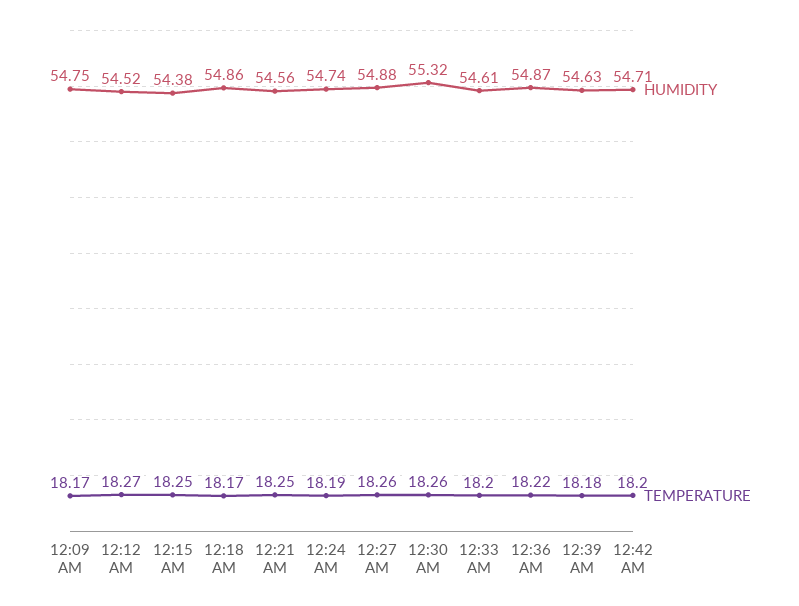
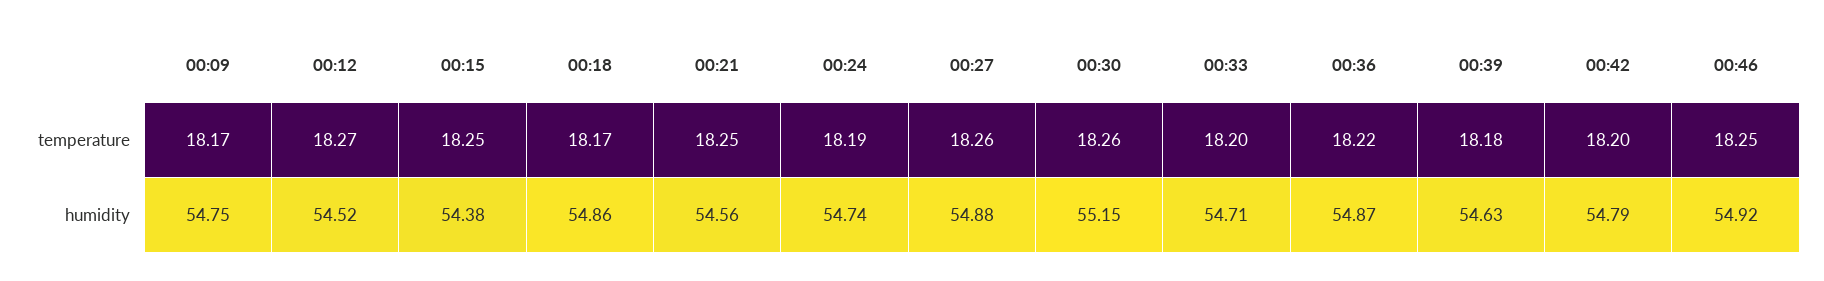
HUMIDITY, 12:30 AM: 55.32 -> 55.15
HUMIDITY, 12:33 AM: 54.61 -> 54.71
HUMIDITY, 12:42 AM: 54.71 -> 54.79
TEMPERATURE, 00:46: none -> 18.25
HUMIDITY, 00:46: none -> 54.92

